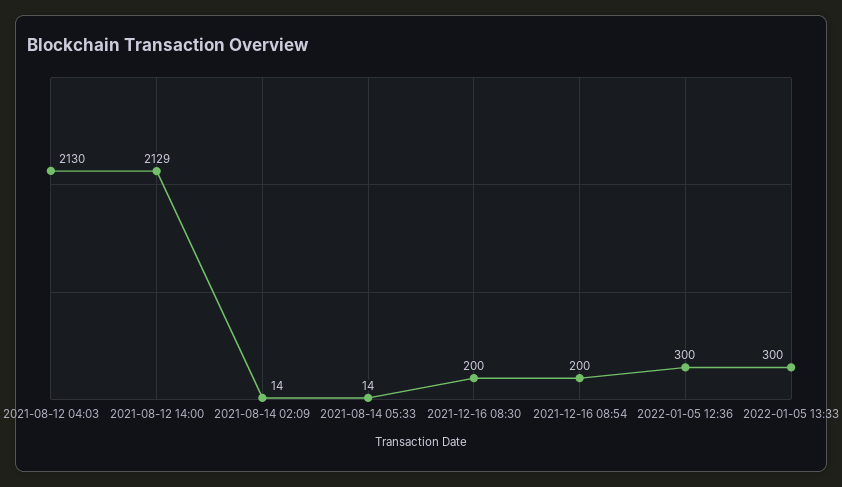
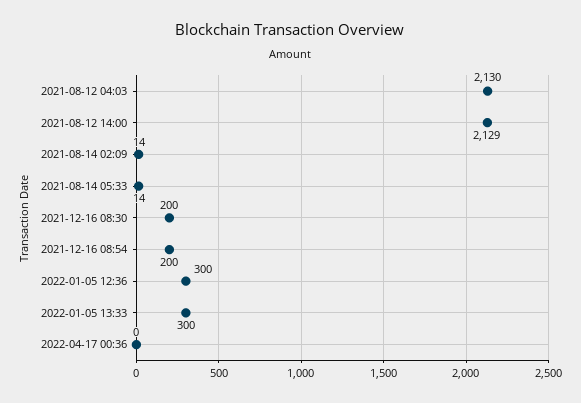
2022-04-17 00:36: none -> 0

